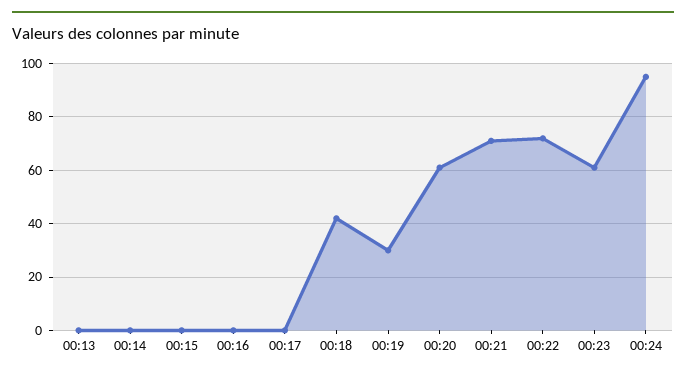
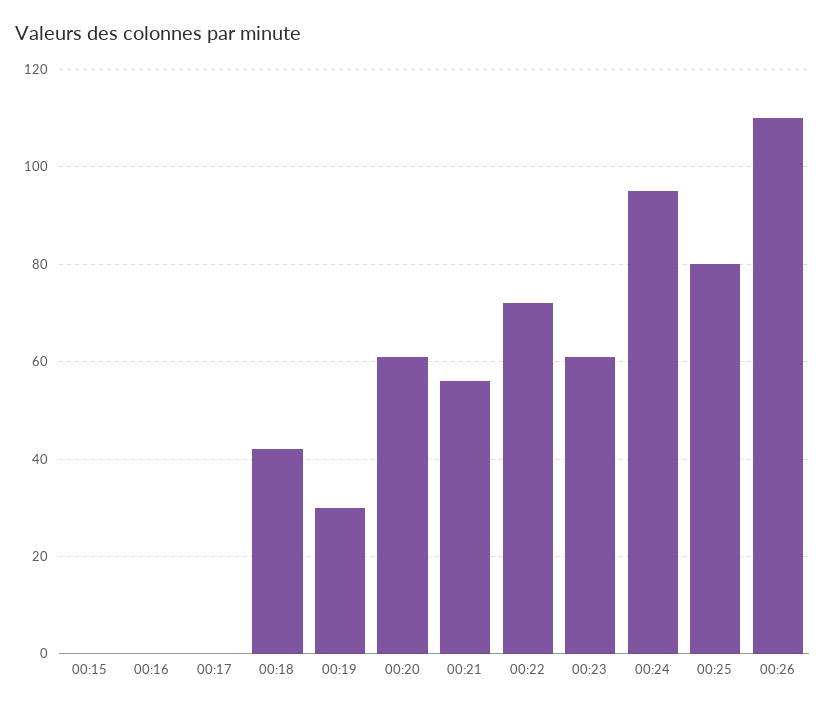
00:13: 0 -> none
00:14: 0 -> none
00:21: 70 -> 55
00:25: none -> 80
00:26: none -> 110

